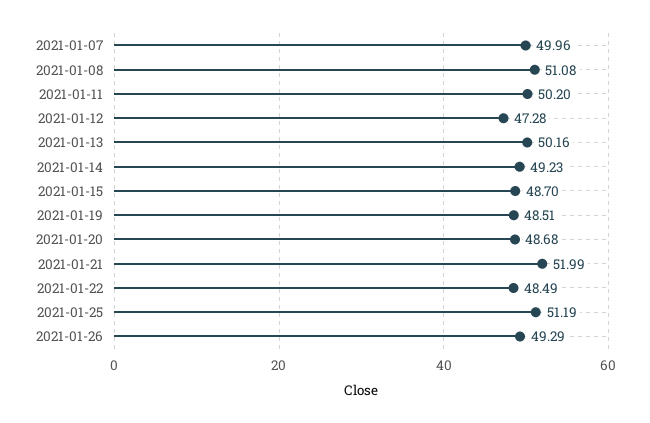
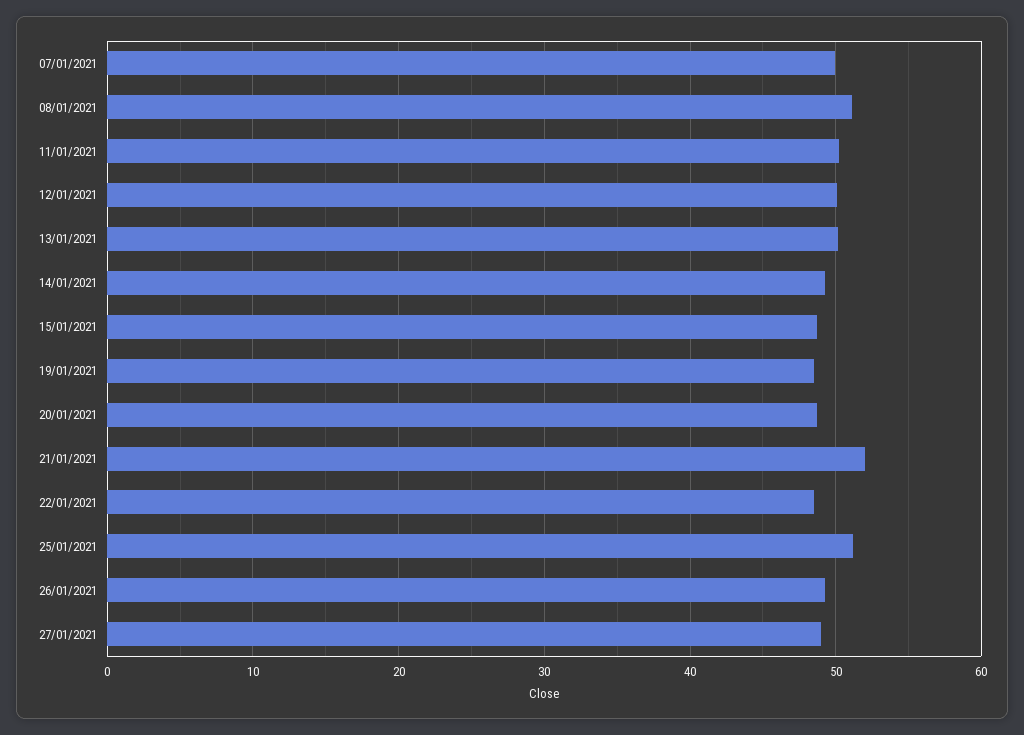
2021-01-12: 47.28 -> 50
27/01/2021: none -> 49

